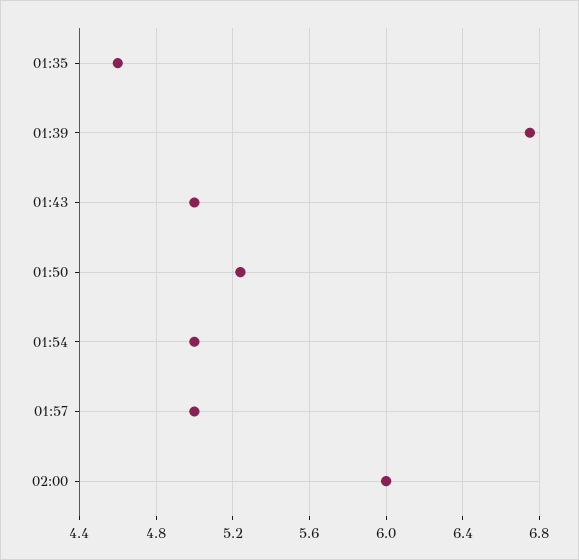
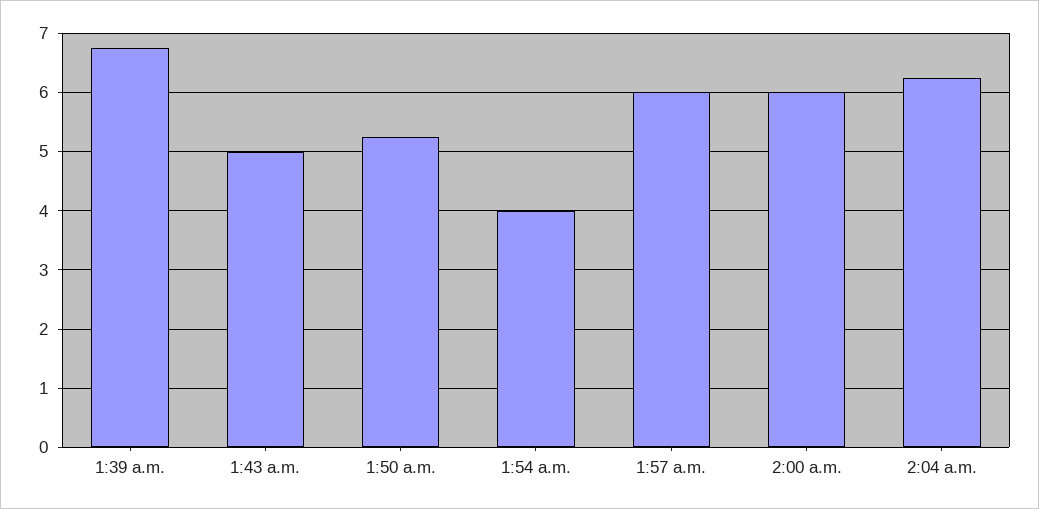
01:35: 4.6 -> none
01:54: 5 -> 4
01:57: 5 -> 6
2:04 a.m.: none -> 6.2

